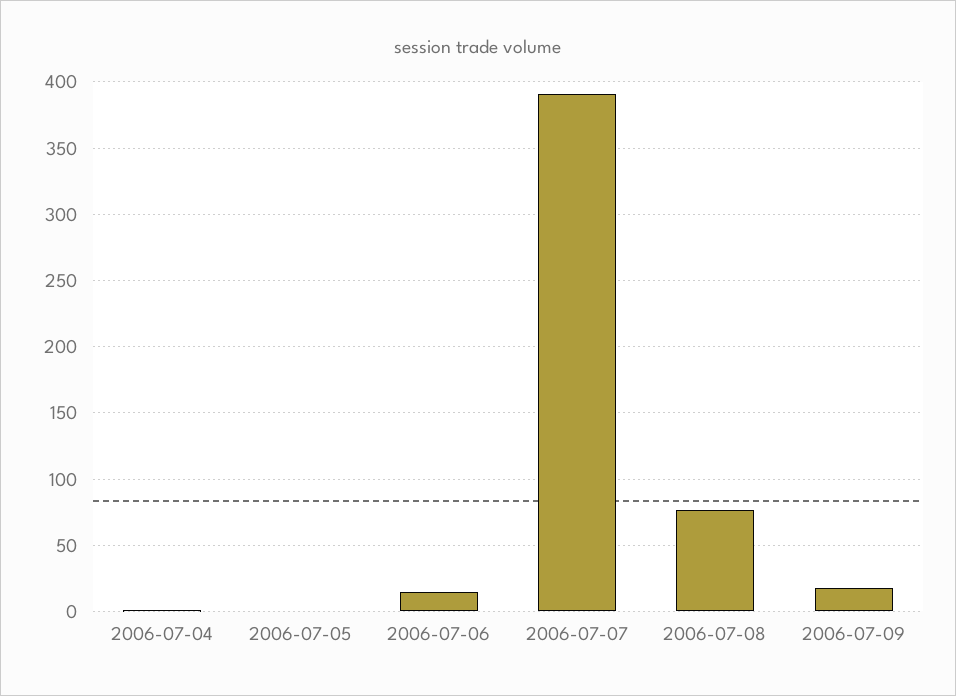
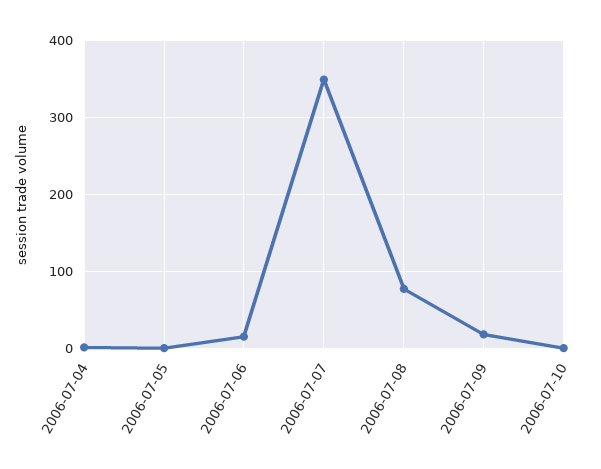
2006-07-07: 390 -> 350
2006-07-10: none -> 0

